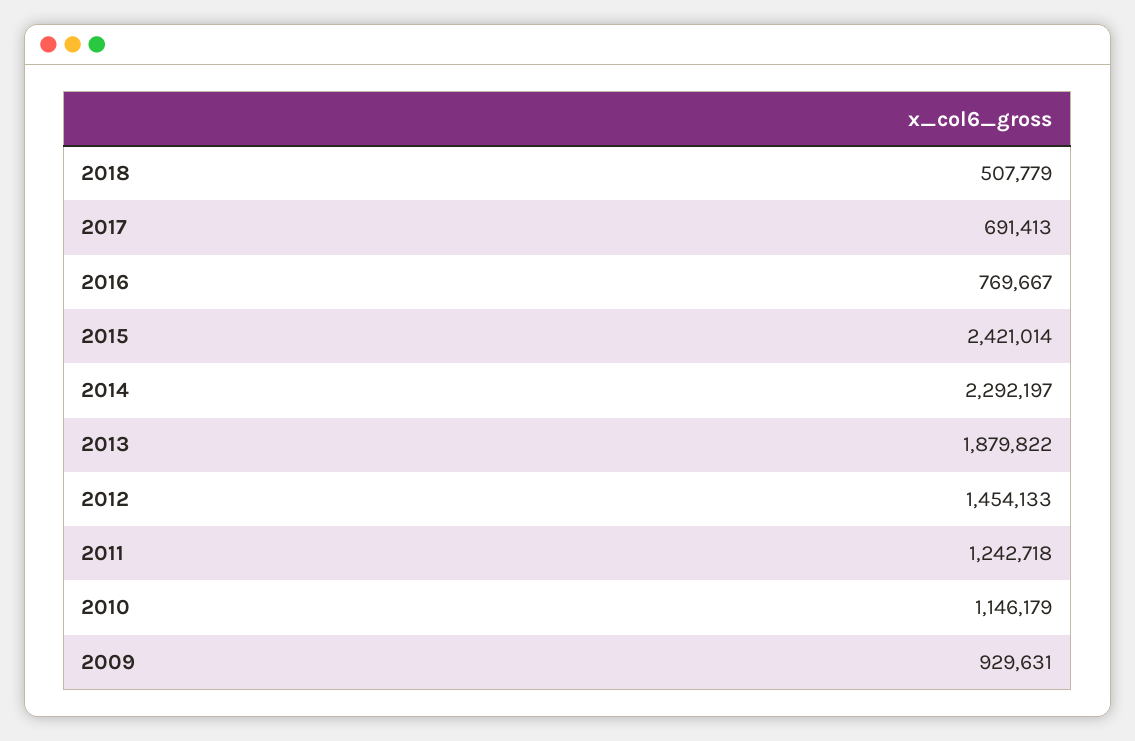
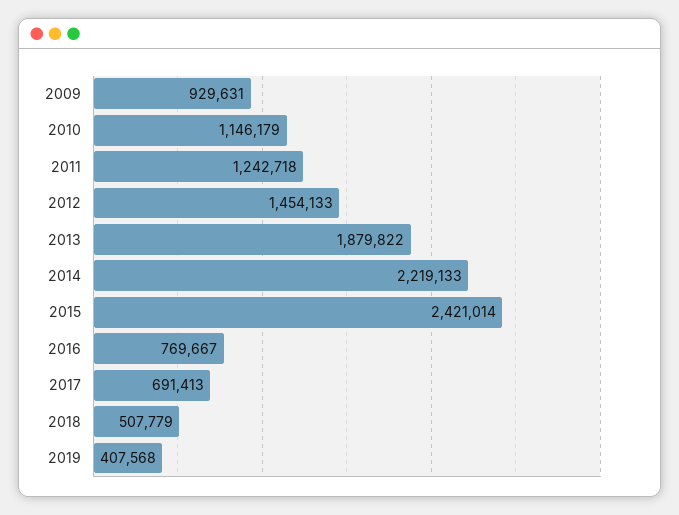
2014: 2292197 -> 2219133
2019: none -> 407568

